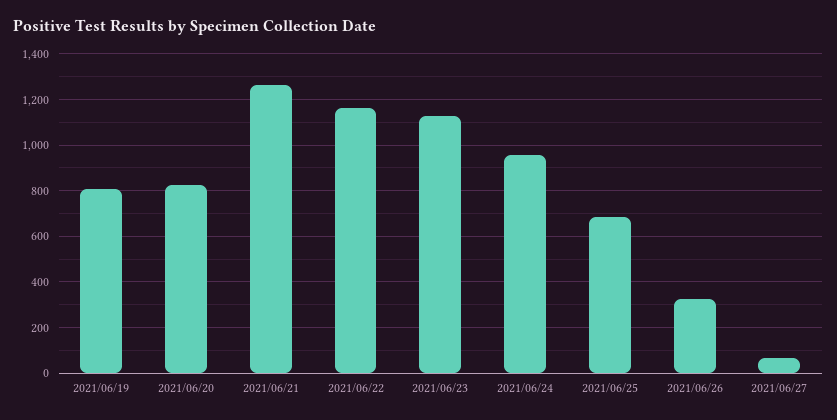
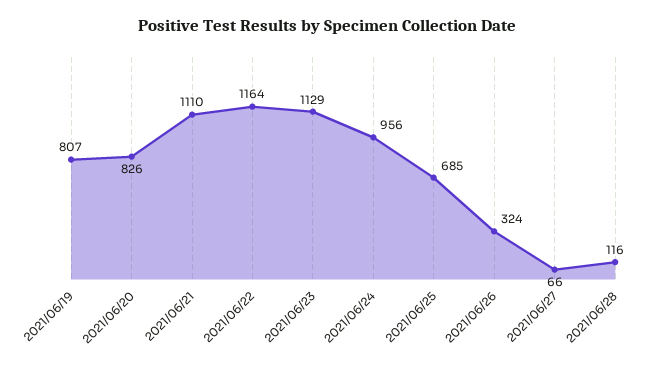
2021/06/21: 1250 -> 1110
2021/06/28: none -> 116

